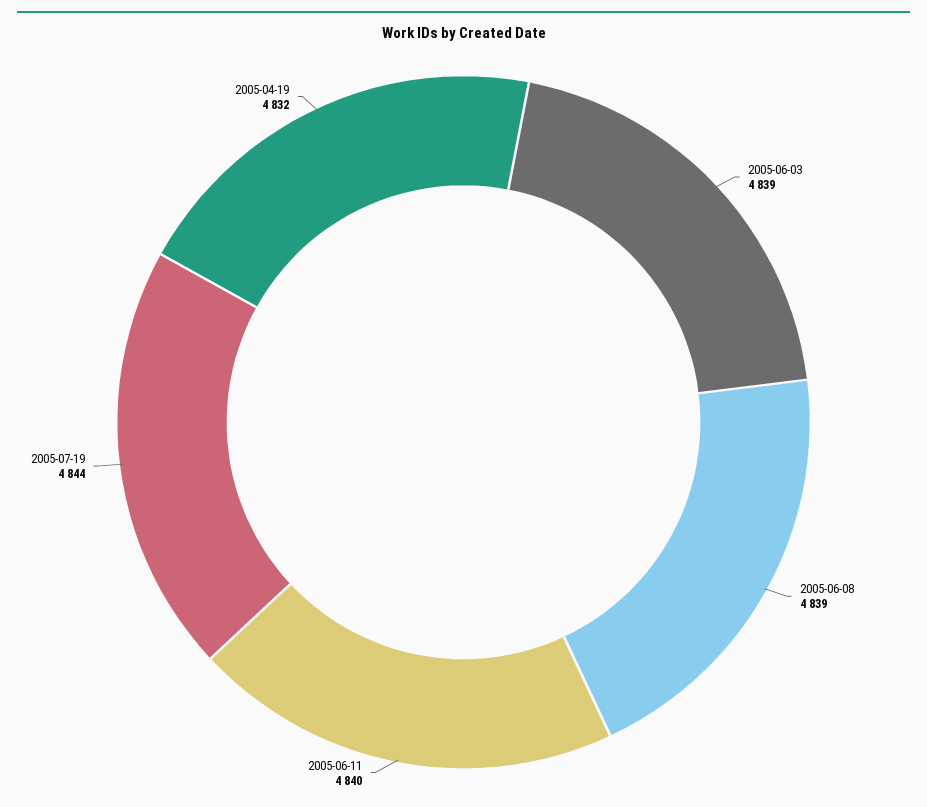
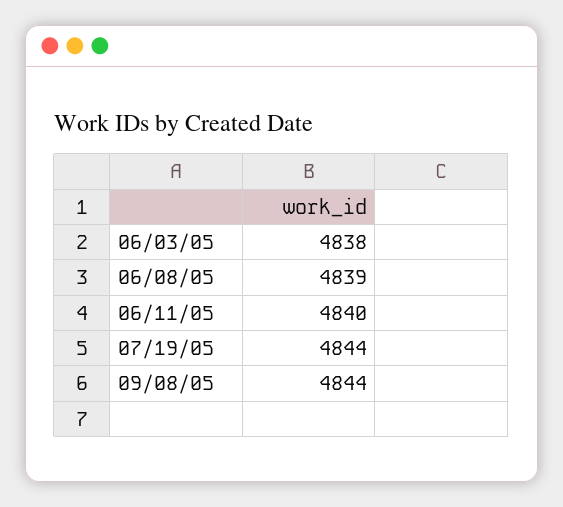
2005-06-03: 4839 -> 4838
2005-04-19: 4832 -> none
09/08/05: none -> 4844

